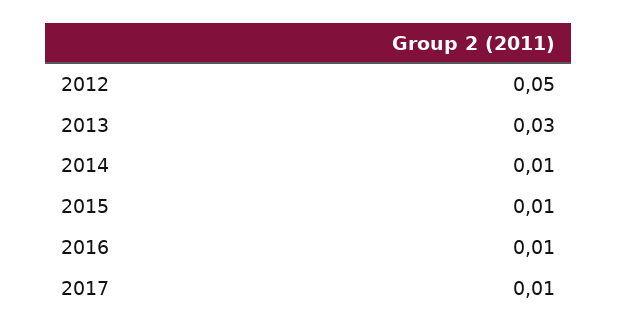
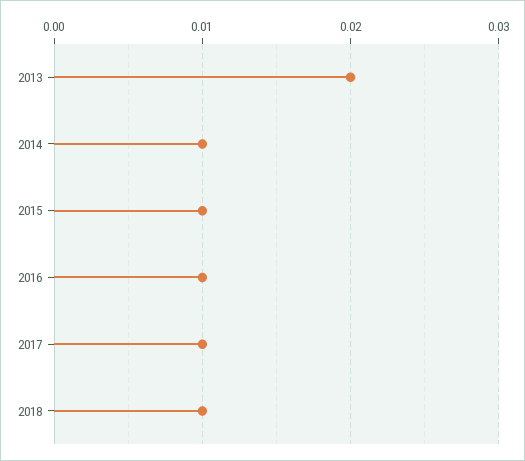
2012: 0.05 -> none
2013: 0.03 -> 0.02
2018: none -> 0.01

